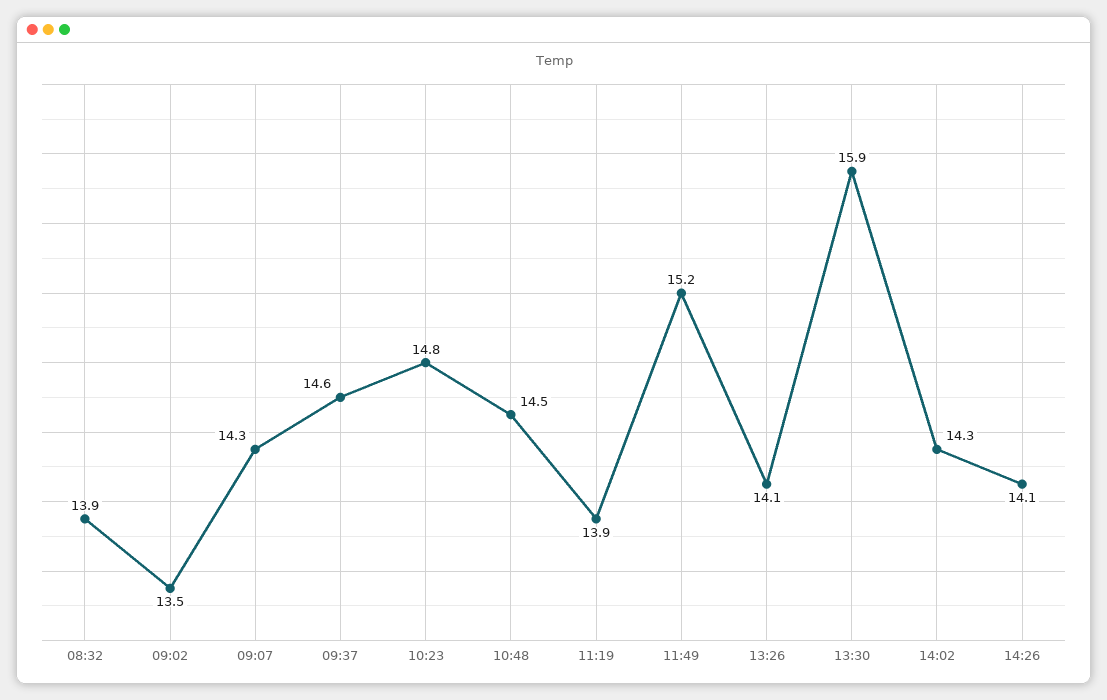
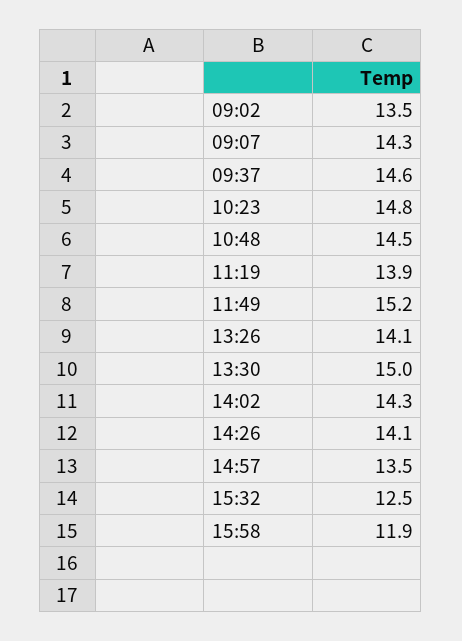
08:32: 13.9 -> none
13:30: 15.9 -> 15
14:57: none -> 13.5
15:32: none -> 12.5
15:58: none -> 11.9

